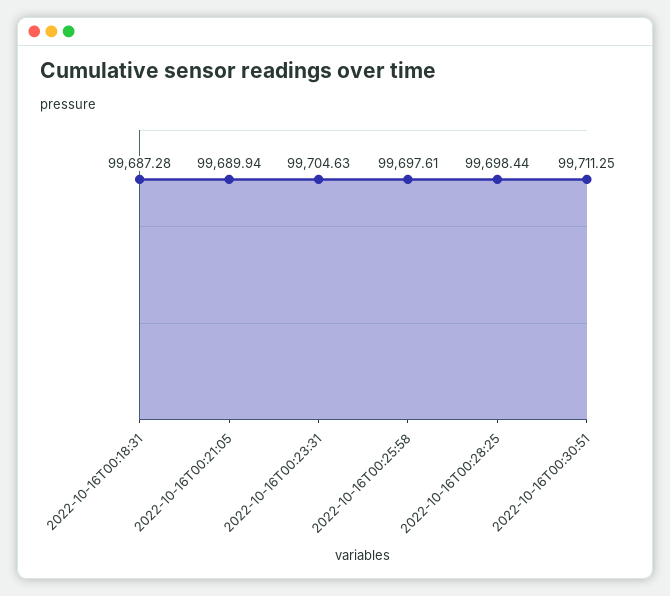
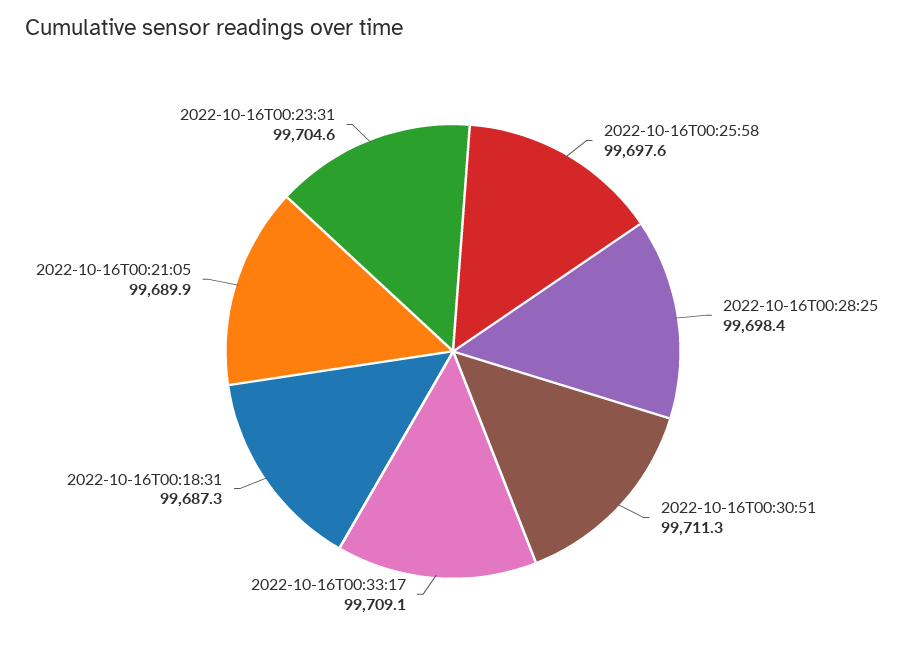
2022-10-16T00:33:17: none -> 99709.1

